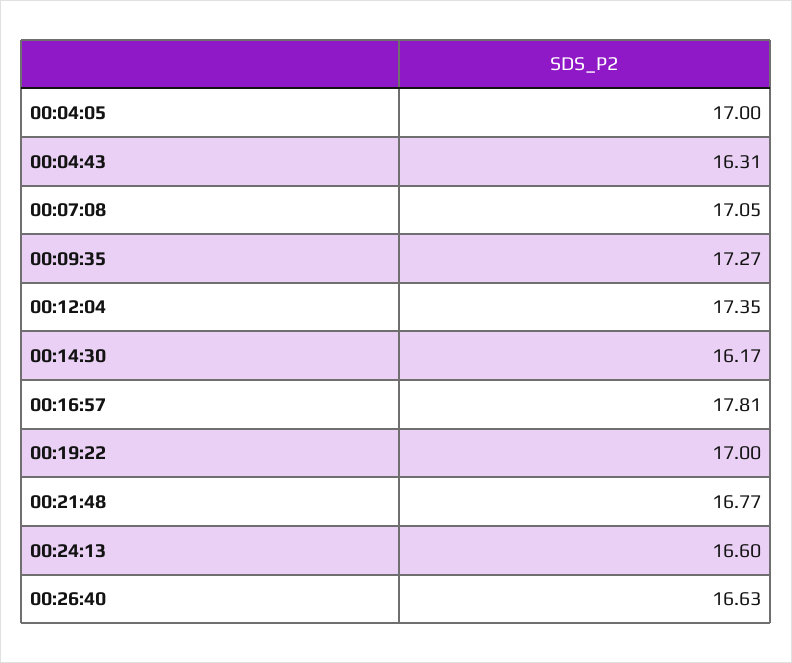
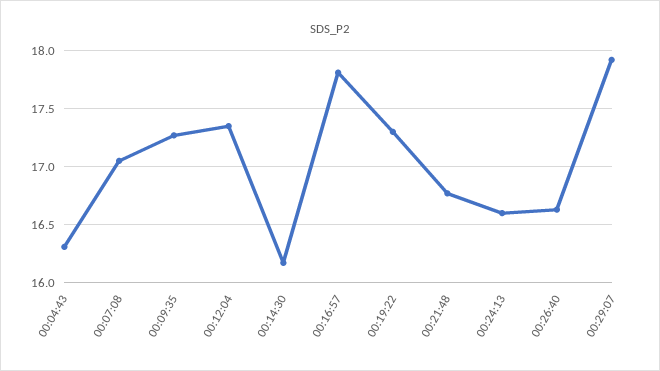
00:04:05: 17 -> none
00:19:22: 17 -> 17.3
00:29:07: none -> 17.9

